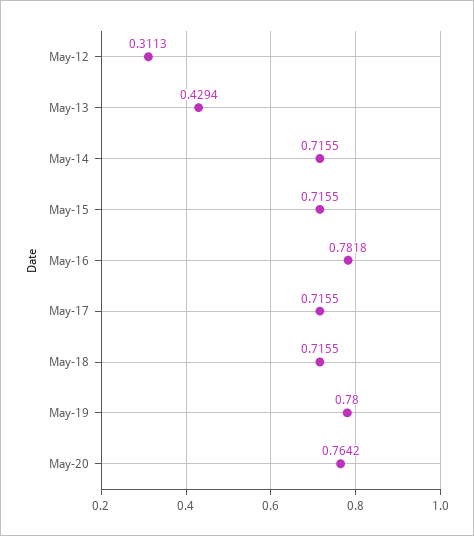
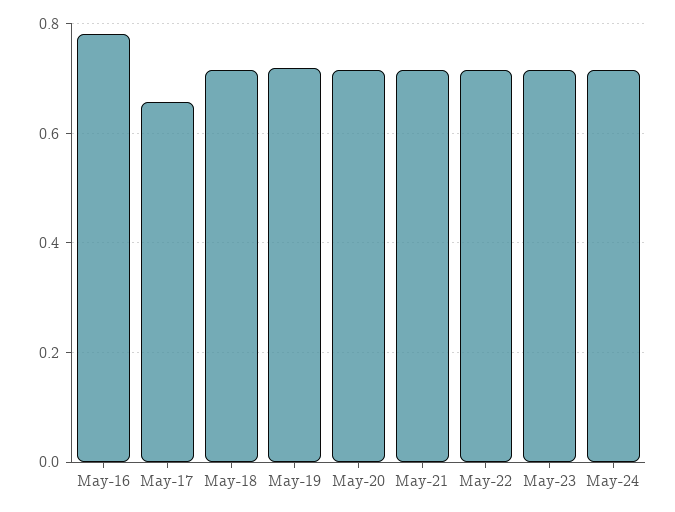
May-12: 0.3113 -> none
May-13: 0.4294 -> none
May-14: 0.7155 -> none
May-15: 0.7155 -> none
May-17: 0.7155 -> 0.66
May-19: 0.78 -> 0.72
May-20: 0.7642 -> 0.72
May-21: none -> 0.72
May-22: none -> 0.72
May-23: none -> 0.72
May-24: none -> 0.72

